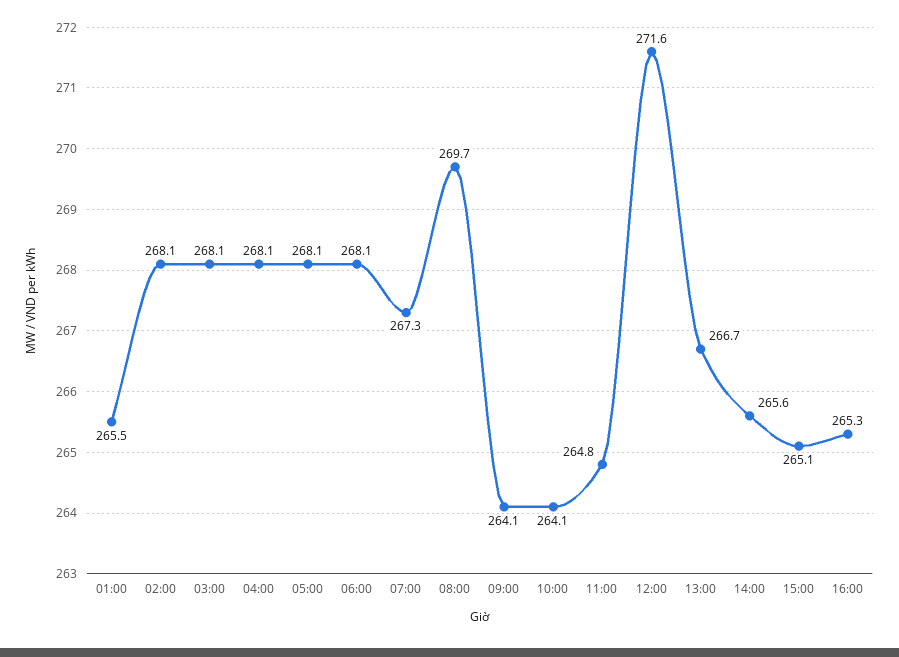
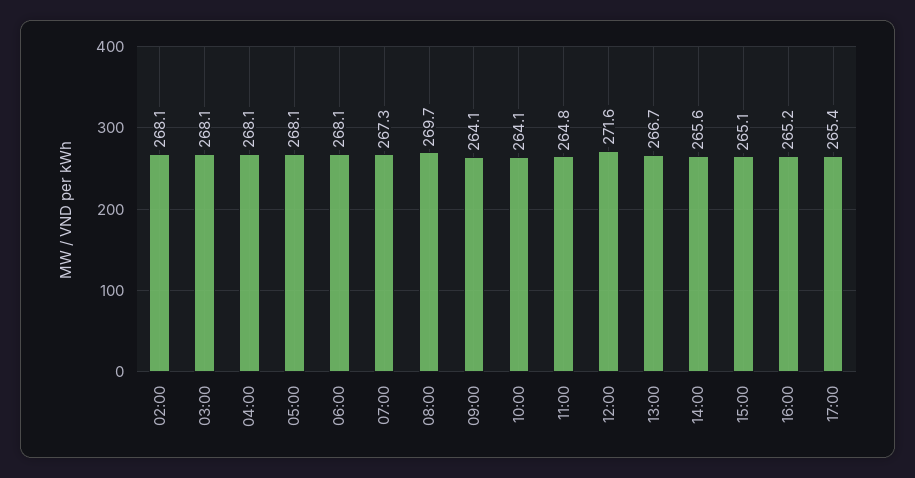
01:00: 265.5 -> none
16:00: 265.3 -> 265.2
17:00: none -> 265.4

